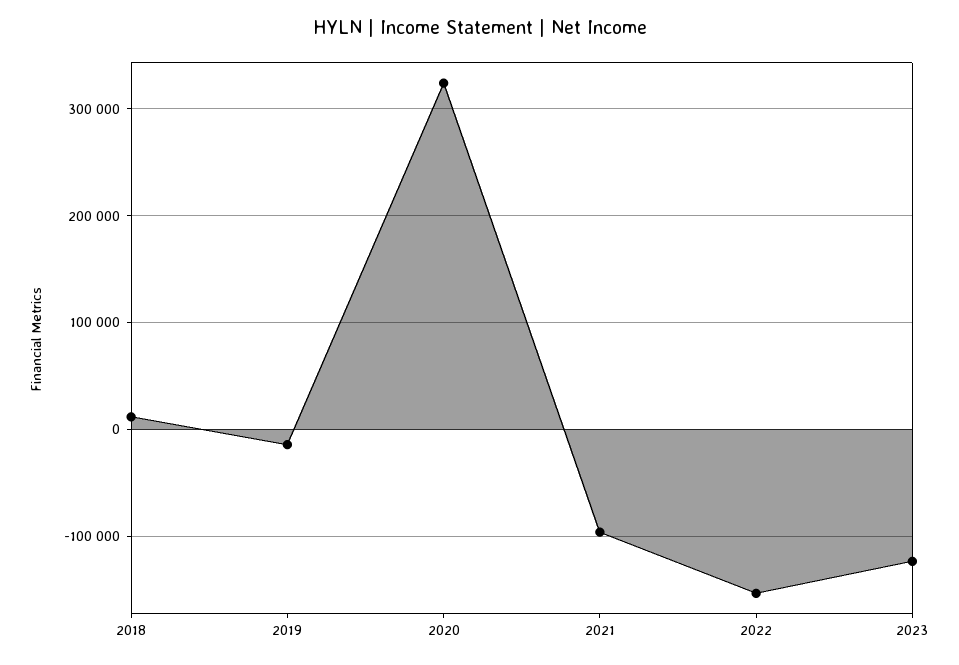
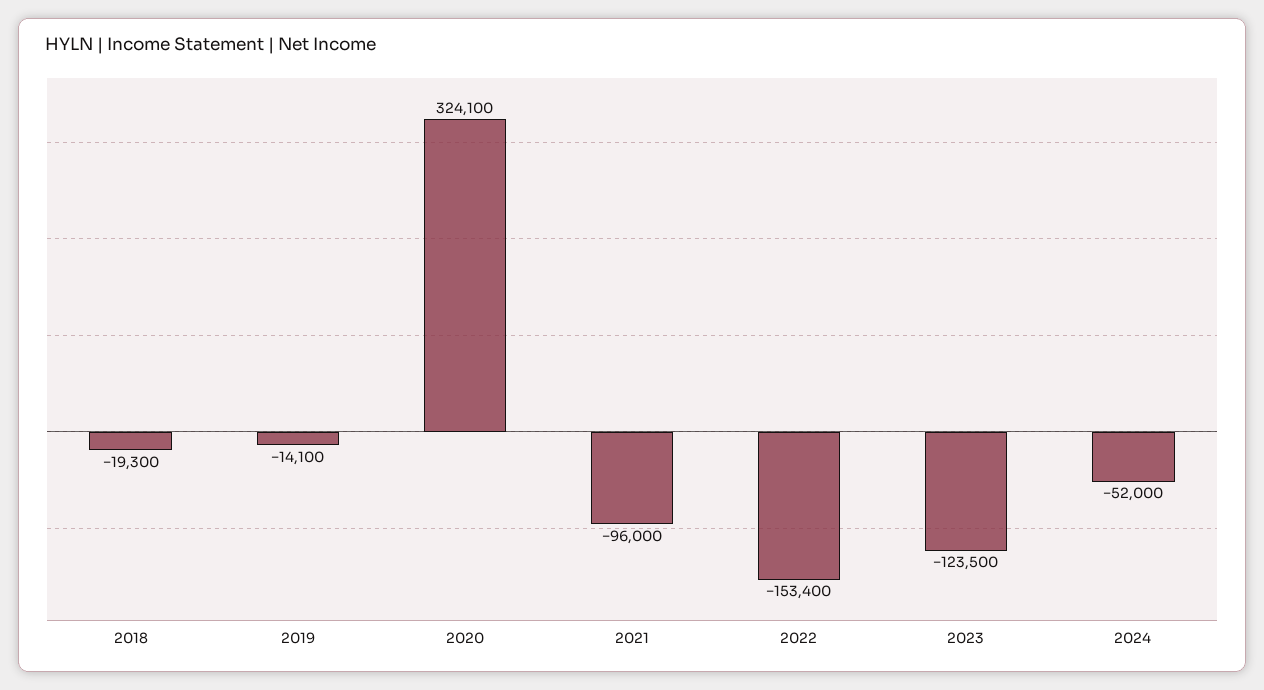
2018: 10000 -> -19300
2024: none -> -52000

